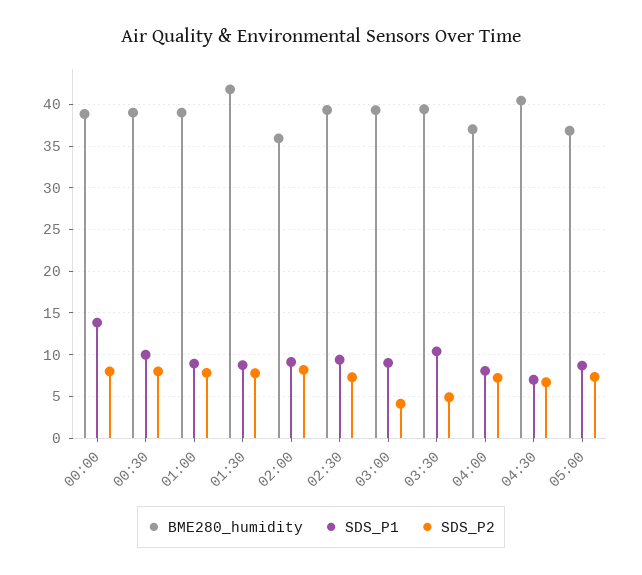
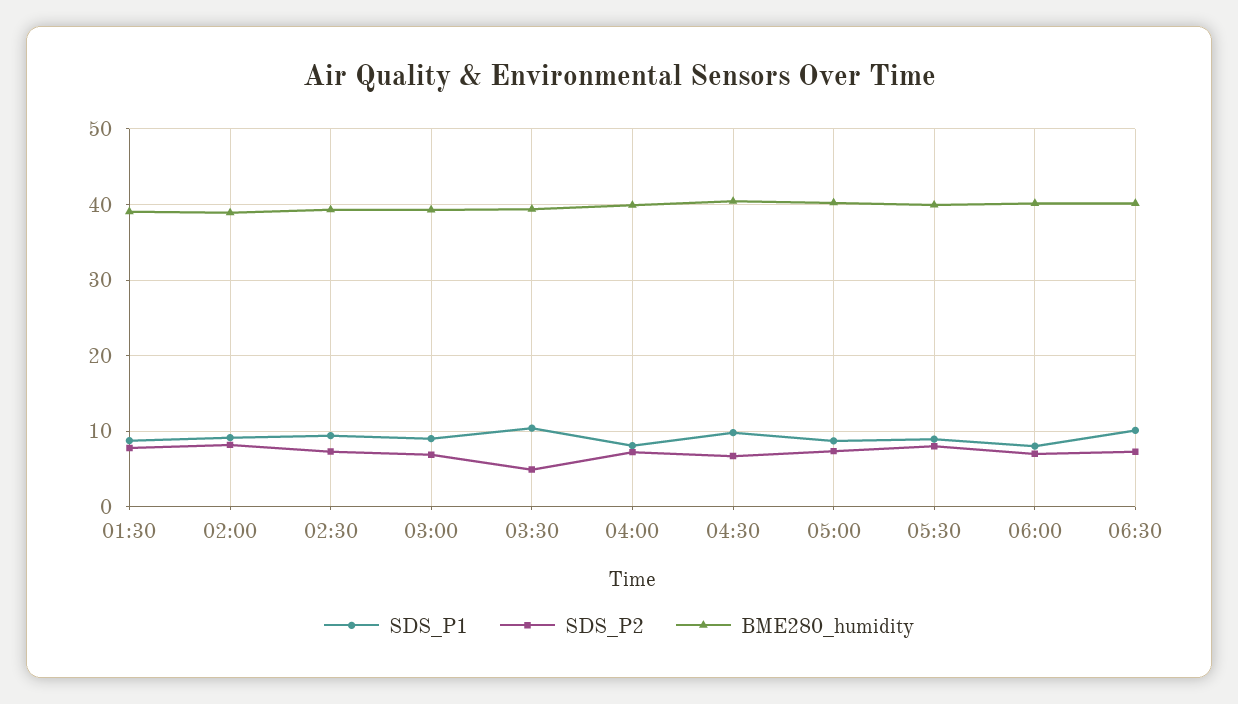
BME280_humidity, 00:00: 39 -> none
SDS_P1, 00:00: 14 -> none
SDS_P2, 00:00: 8 -> none
BME280_humidity, 00:30: 39 -> none
SDS_P1, 00:30: 10 -> none
SDS_P2, 00:30: 8 -> none
BME280_humidity, 01:00: 39 -> none
SDS_P1, 01:00: 9 -> none
SDS_P2, 01:00: 8 -> none
BME280_humidity, 01:30: 42 -> 39
BME280_humidity, 02:00: 36 -> 39
SDS_P2, 03:00: 4 -> 7
BME280_humidity, 04:00: 37 -> 40
SDS_P1, 04:30: 7 -> 10
BME280_humidity, 05:00: 37 -> 40
SDS_P1, 05:30: none -> 9
SDS_P2, 05:30: none -> 8
BME280_humidity, 05:30: none -> 40
SDS_P1, 06:00: none -> 8
SDS_P2, 06:00: none -> 7
BME280_humidity, 06:00: none -> 40
SDS_P1, 06:30: none -> 10
SDS_P2, 06:30: none -> 7
BME280_humidity, 06:30: none -> 40

